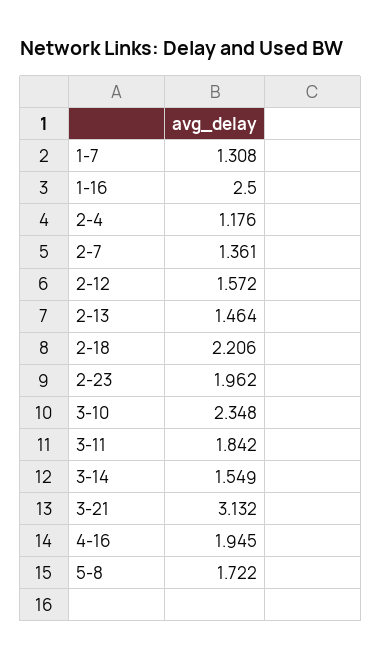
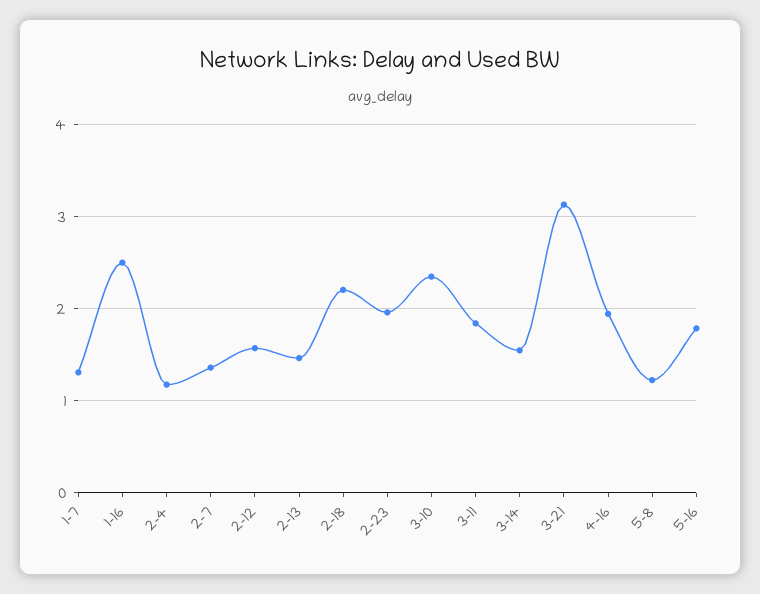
5-8: 1.722 -> 1.2
5-16: none -> 1.8

